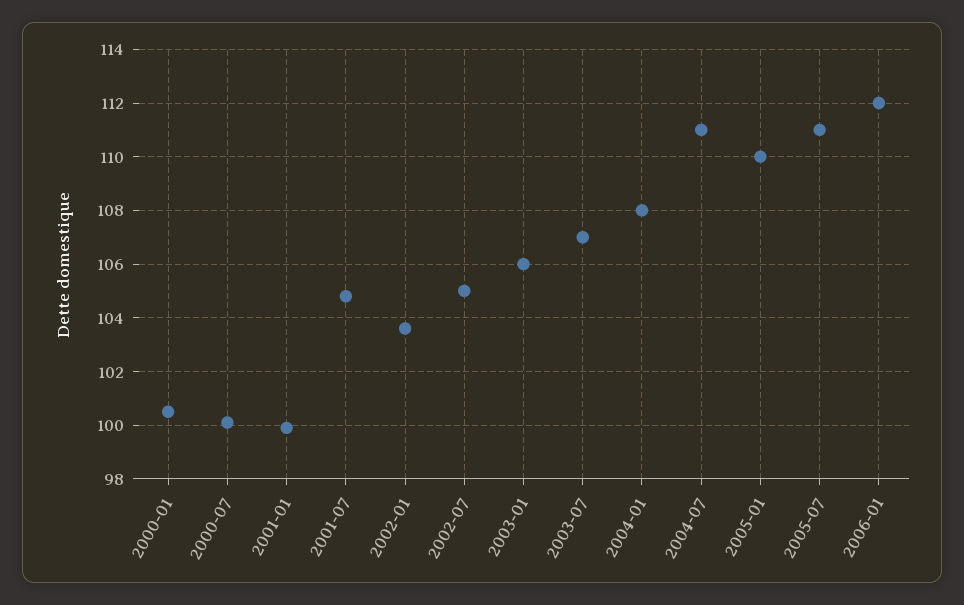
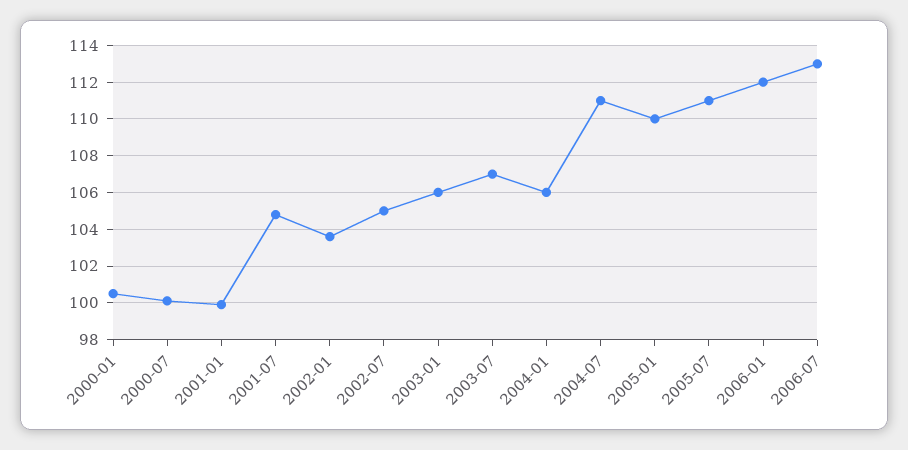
2004-01: 108 -> 106
2006-07: none -> 113

